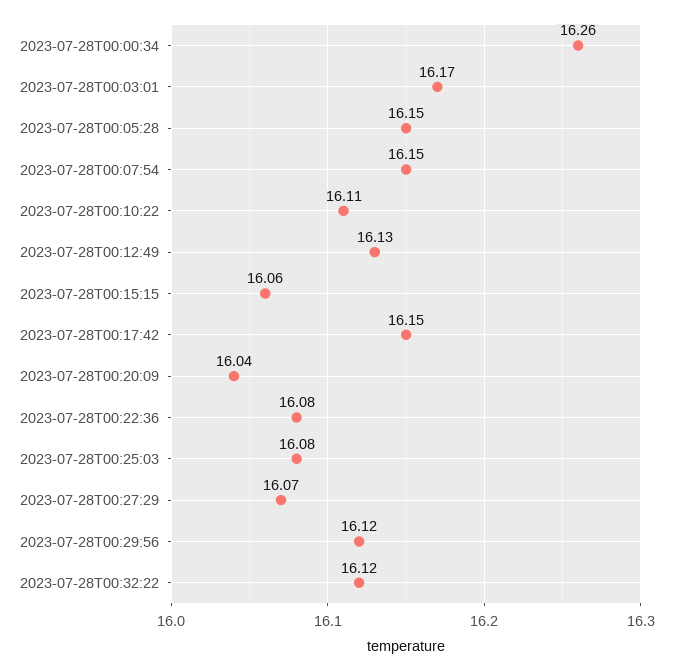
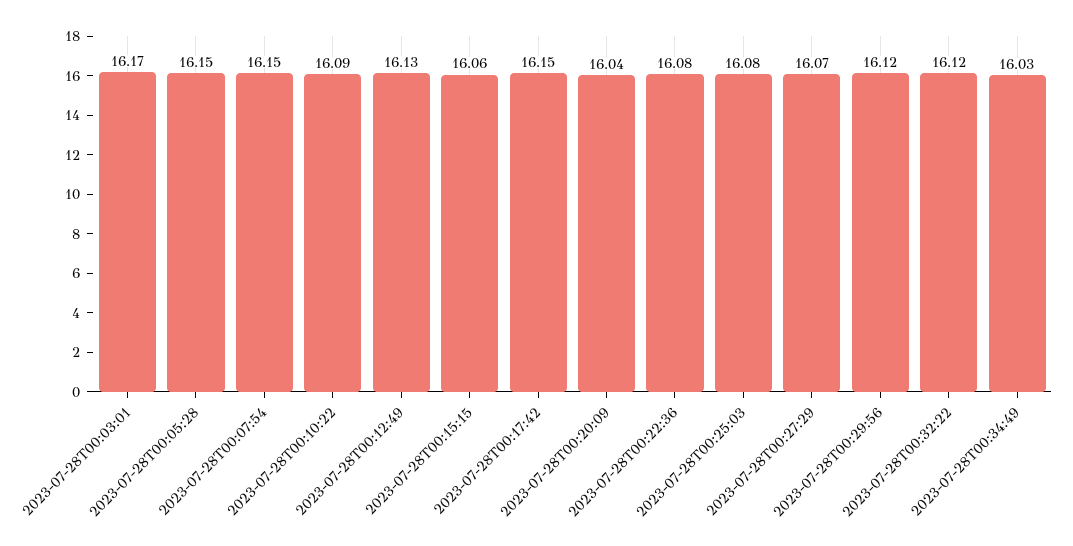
2023-07-28T00:00:34: 16.26 -> none
2023-07-28T00:10:22: 16.11 -> 16.09
2023-07-28T00:34:49: none -> 16.03

